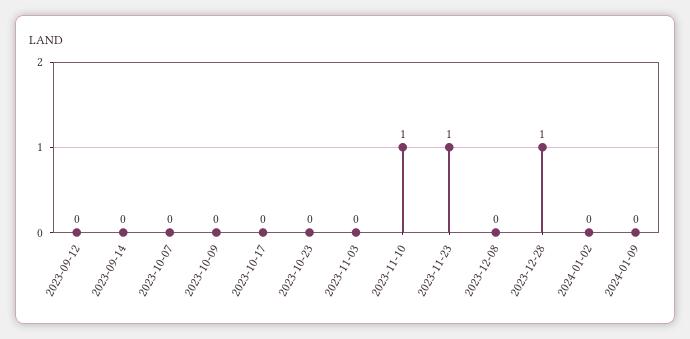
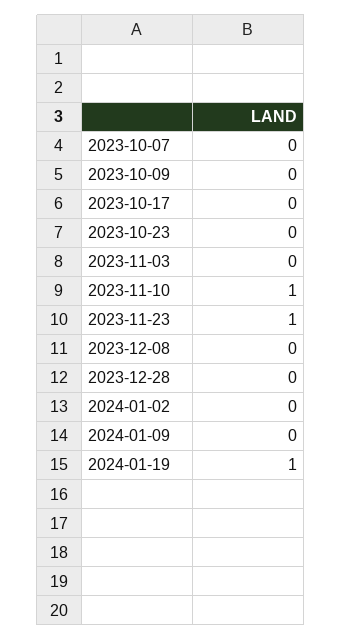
2023-09-12: 0 -> none
2023-09-14: 0 -> none
2023-12-28: 1 -> 0
2024-01-19: none -> 1

